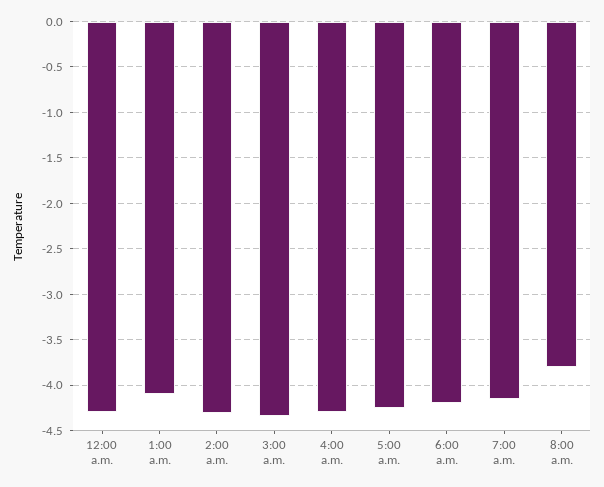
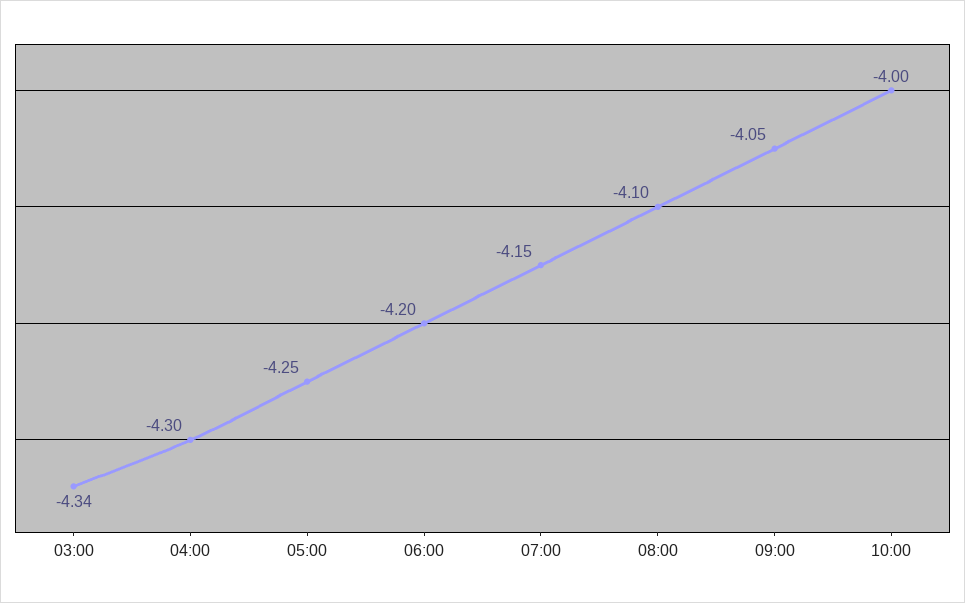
12:00 a.m.: -4.3 -> none
1:00 a.m.: -4.1 -> none
2:00 a.m.: -4.3 -> none
8:00 a.m.: -3.8 -> -4.1
09:00: none -> -4.05
10:00: none -> -4

